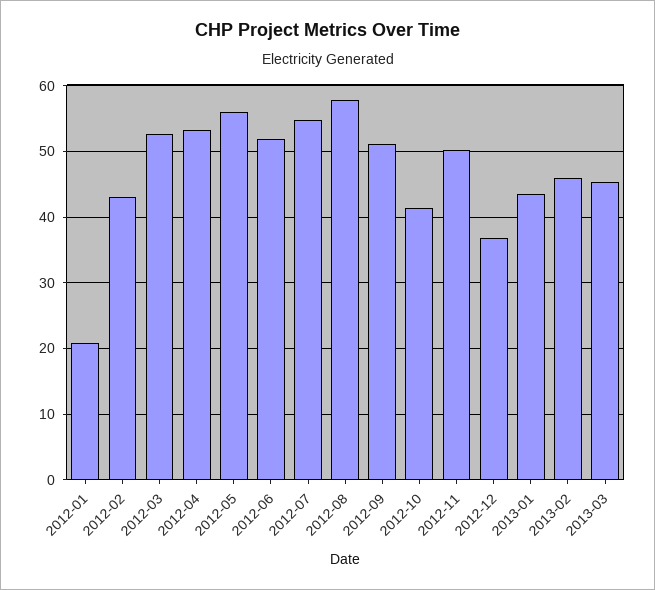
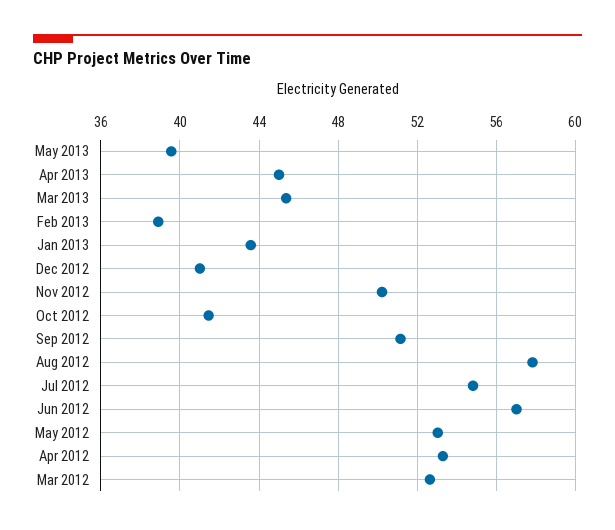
2012-01: 21 -> none
2012-02: 43 -> none
2012-05: 56 -> 53
2012-06: 52 -> 57
2012-12: 37 -> 41
2013-02: 46 -> 39
May 2013: none -> 39.5
Apr 2013: none -> 45

